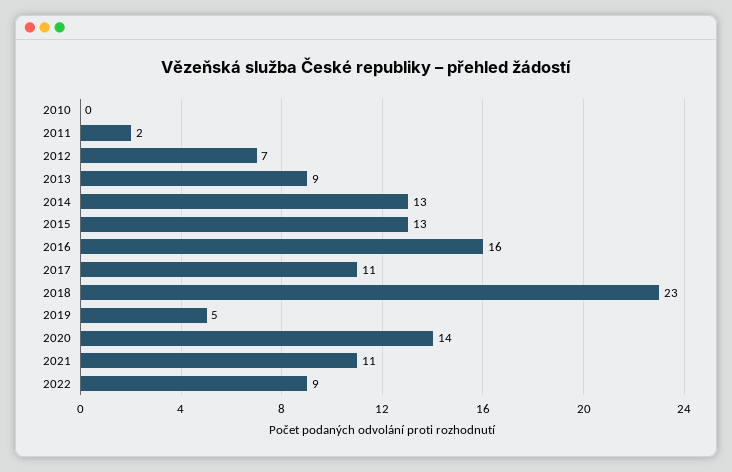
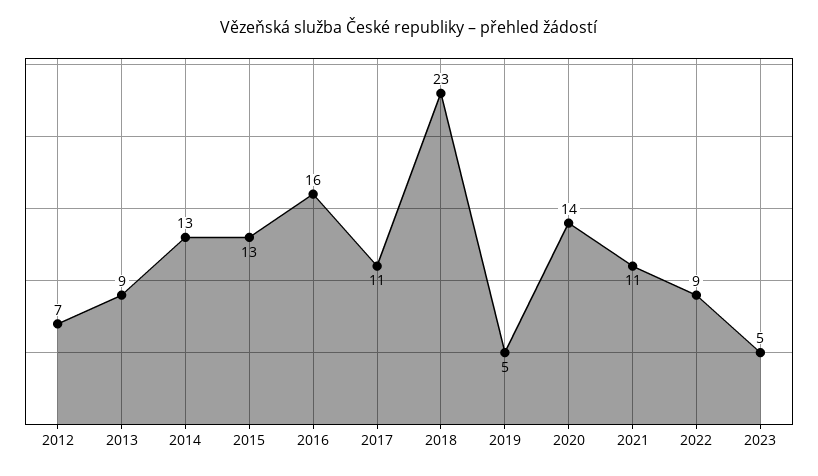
2010: 0 -> none
2011: 2 -> none
2023: none -> 5

